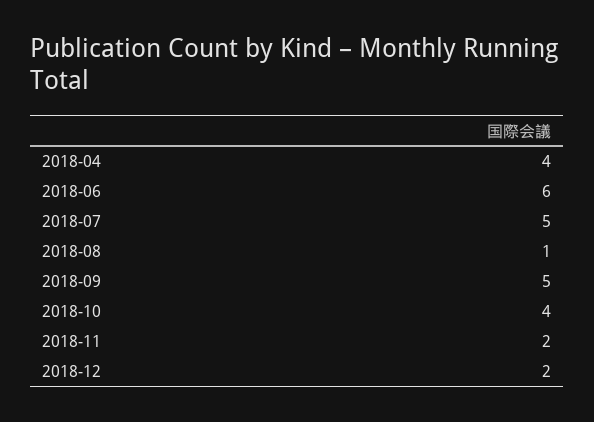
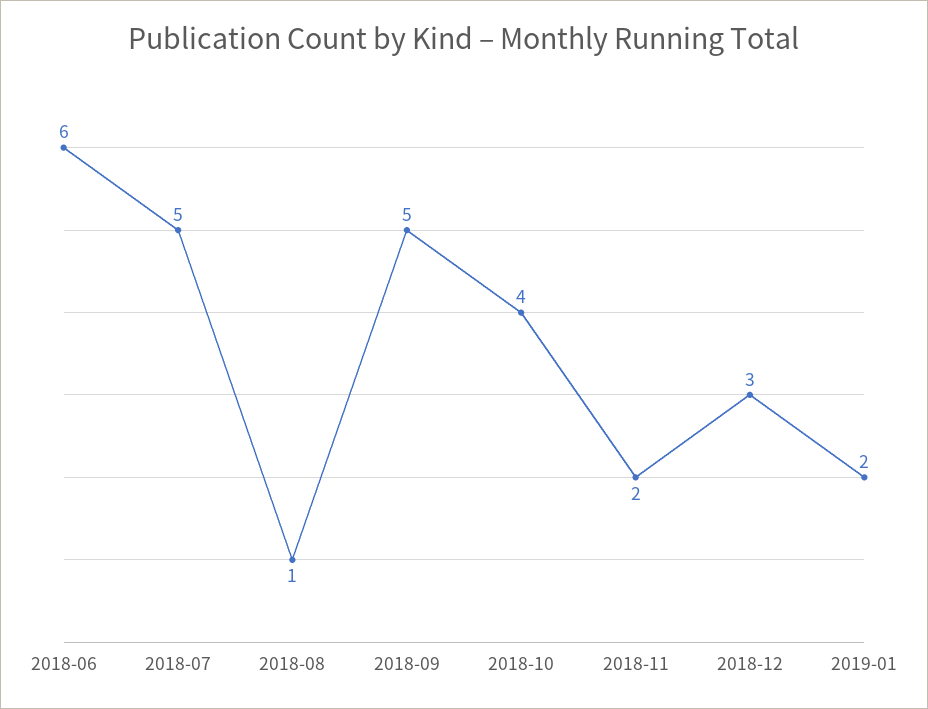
2018-04: 4 -> none
2018-12: 2 -> 3
2019-01: none -> 2

